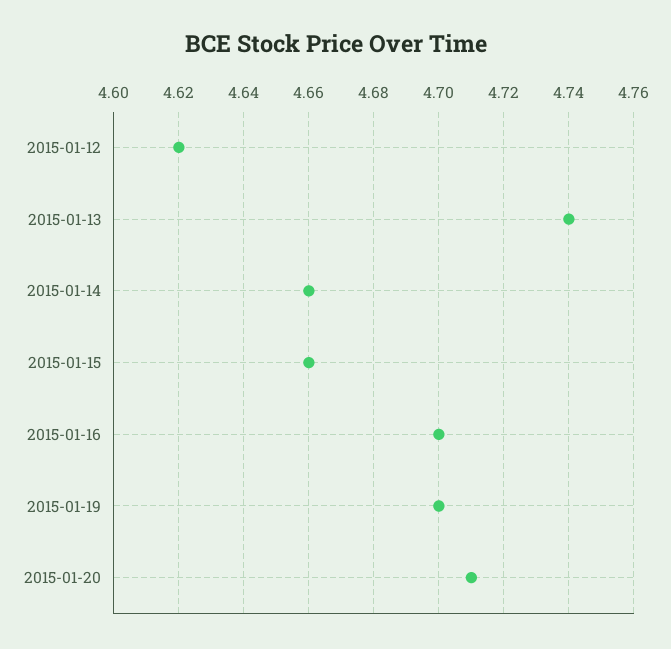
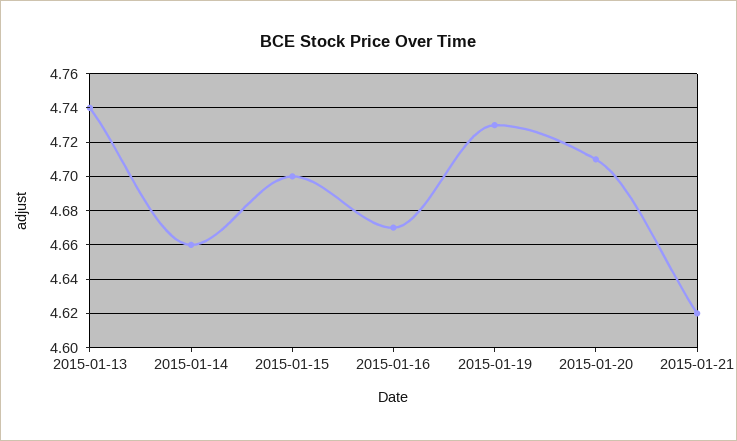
2015-01-12: 4.62 -> none
2015-01-15: 4.66 -> 4.7
2015-01-16: 4.7 -> 4.67
2015-01-19: 4.7 -> 4.73
2015-01-21: none -> 4.62

